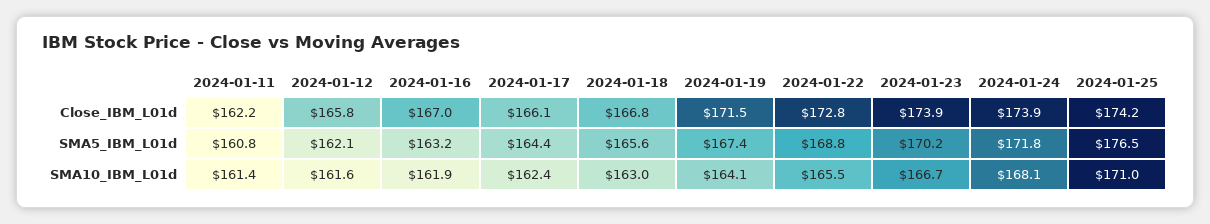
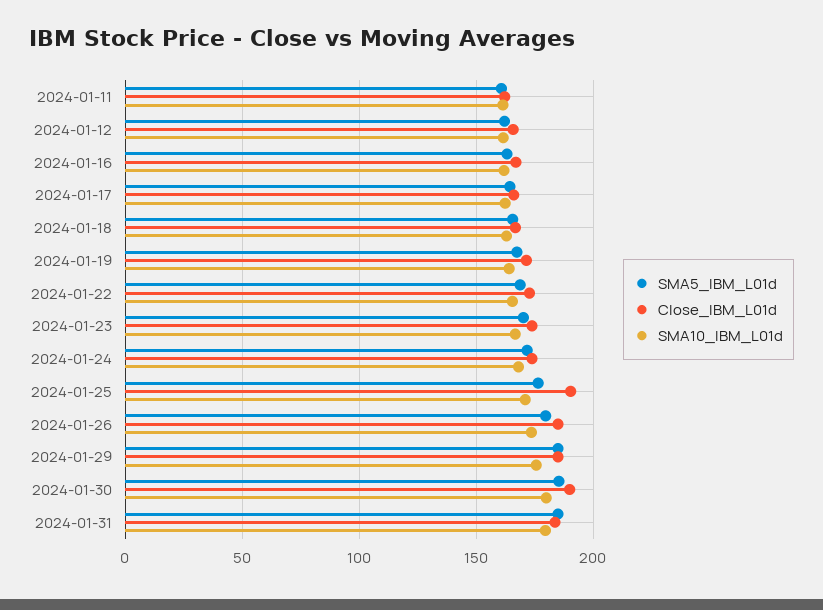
Close_IBM_L01d, 2024-01-25: 174.2 -> 190
SMA5_IBM_L01d, 2024-01-26: none -> 180
Close_IBM_L01d, 2024-01-26: none -> 185
SMA10_IBM_L01d, 2024-01-26: none -> 175
SMA5_IBM_L01d, 2024-01-29: none -> 185
Close_IBM_L01d, 2024-01-29: none -> 185
SMA10_IBM_L01d, 2024-01-29: none -> 175
SMA5_IBM_L01d, 2024-01-30: none -> 185
Close_IBM_L01d, 2024-01-30: none -> 190
SMA10_IBM_L01d, 2024-01-30: none -> 180
SMA5_IBM_L01d, 2024-01-31: none -> 185
Close_IBM_L01d, 2024-01-31: none -> 185
SMA10_IBM_L01d, 2024-01-31: none -> 180

